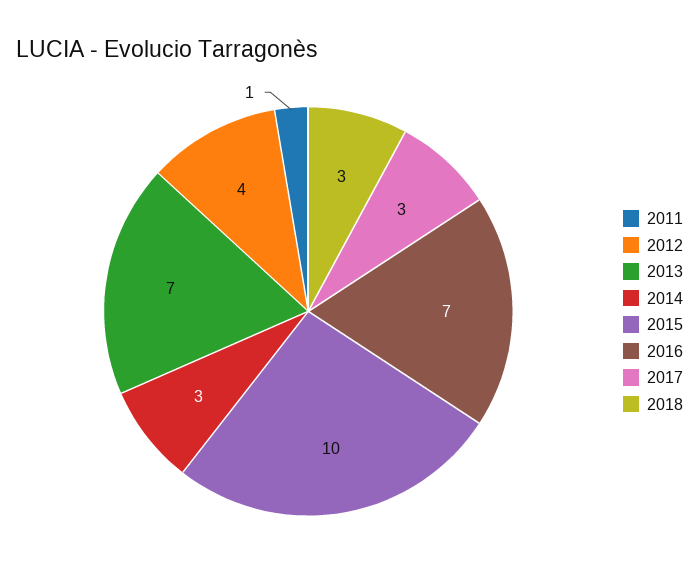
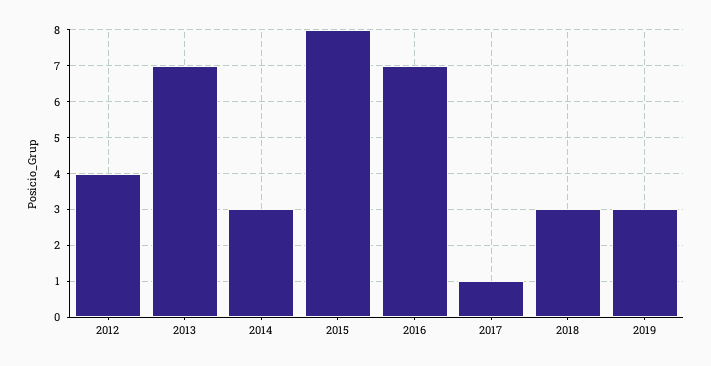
2011: 1 -> none
2015: 10 -> 8
2017: 3 -> 1
2019: none -> 3

